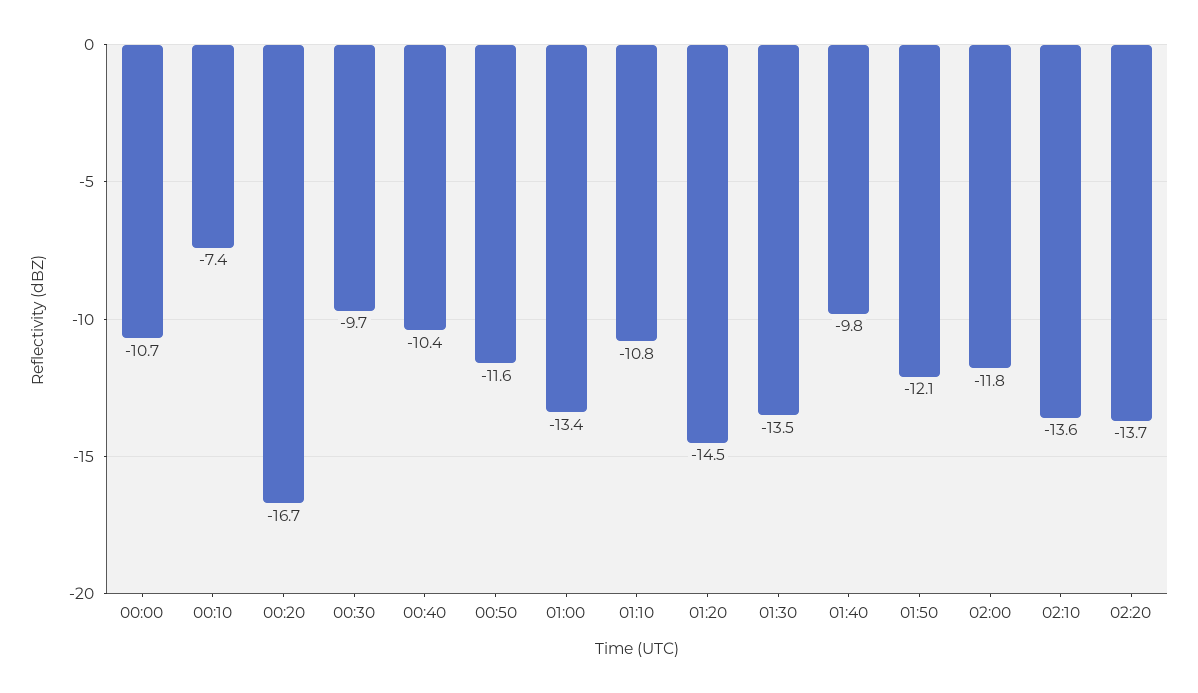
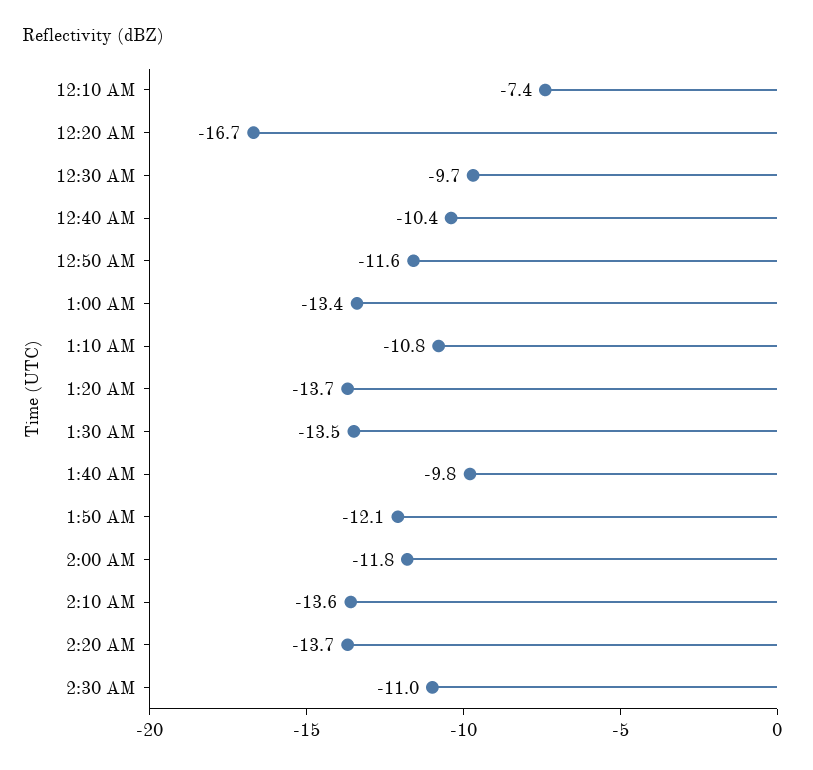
00:00: -10.7 -> none
01:20: -14.5 -> -13.7
2:30 AM: none -> -11

